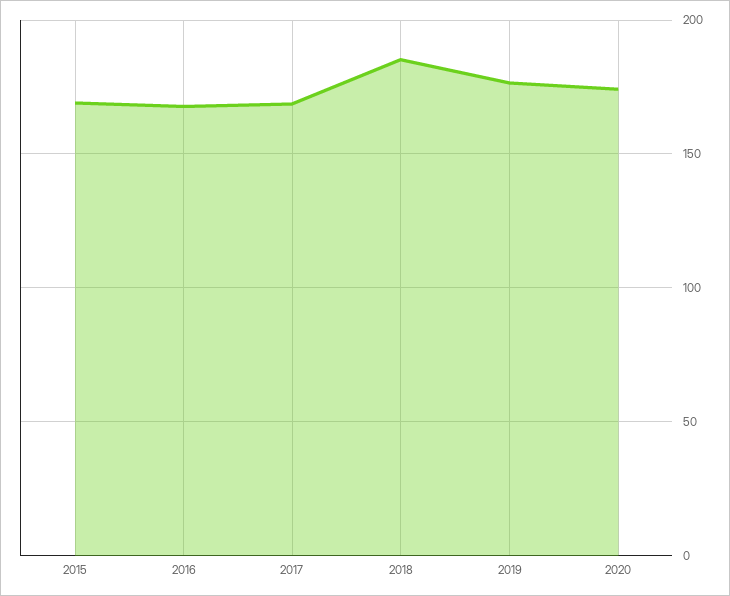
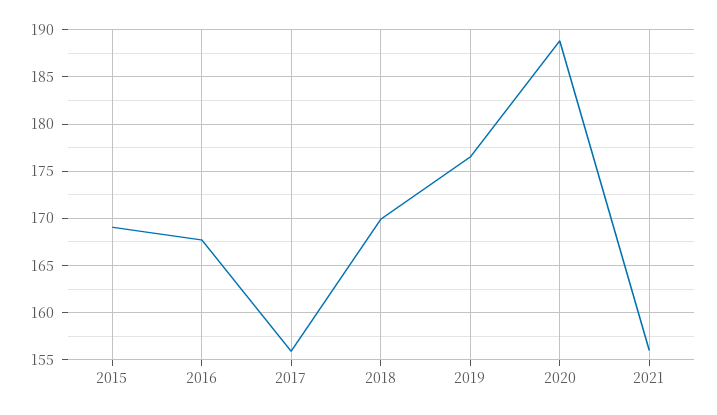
2017: 170 -> 156
2018: 185 -> 170
2020: 175 -> 189
2021: none -> 156

